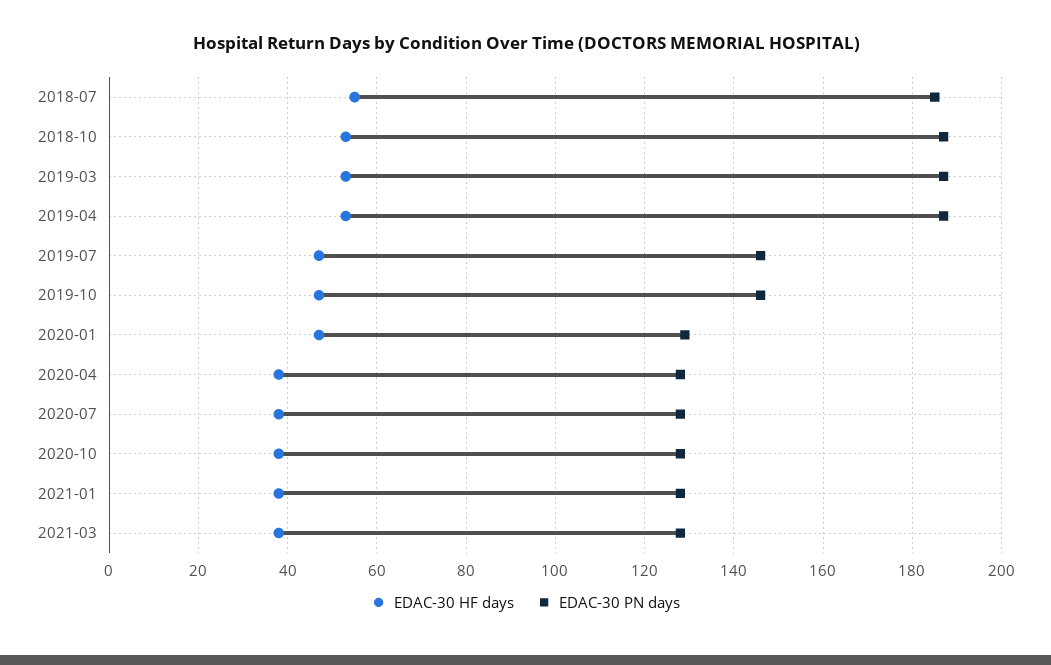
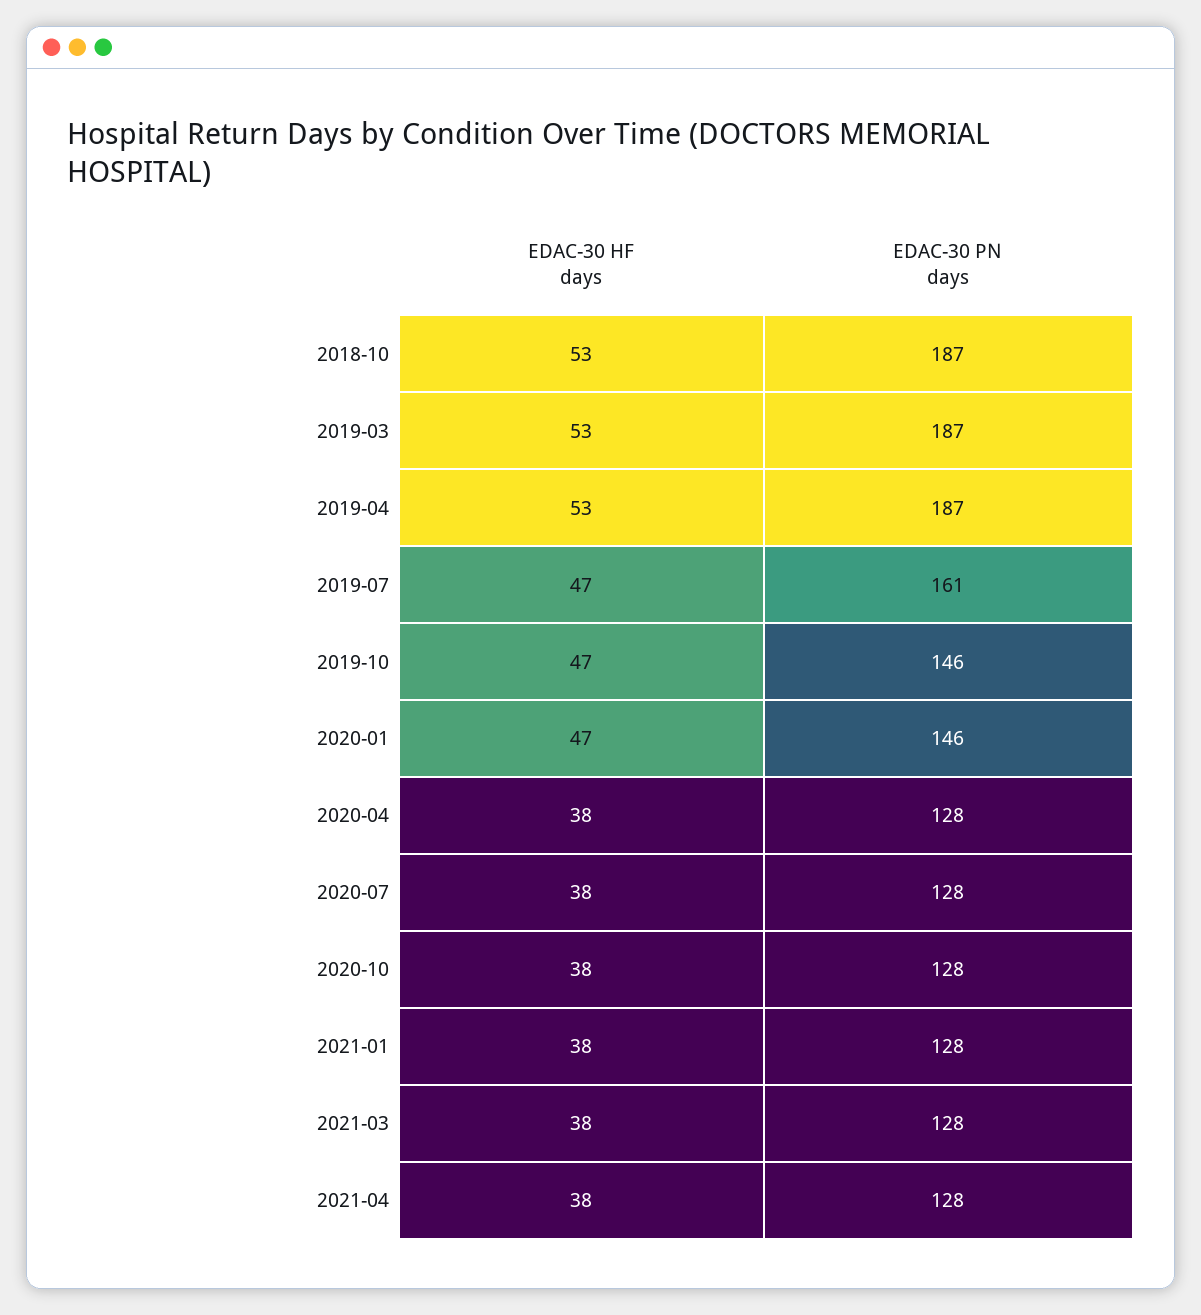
EDAC-30 HF days, 2018-07: 55 -> none
EDAC-30 PN days, 2018-07: 185 -> none
EDAC-30 PN days, 2019-07: 145 -> 161
EDAC-30 PN days, 2020-01: 130 -> 146
EDAC-30 HF days, 2021-04: none -> 38
EDAC-30 PN days, 2021-04: none -> 128

